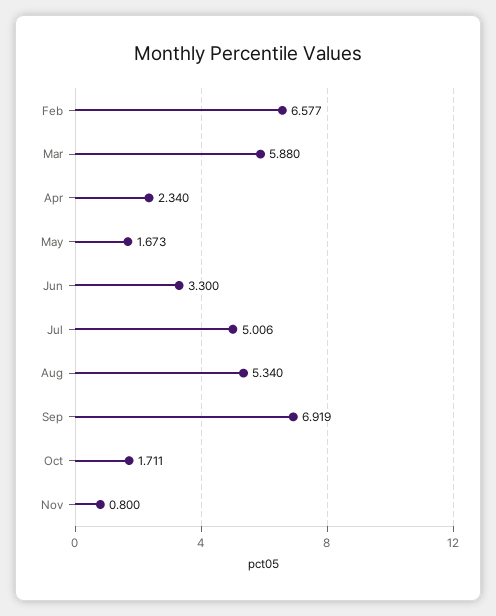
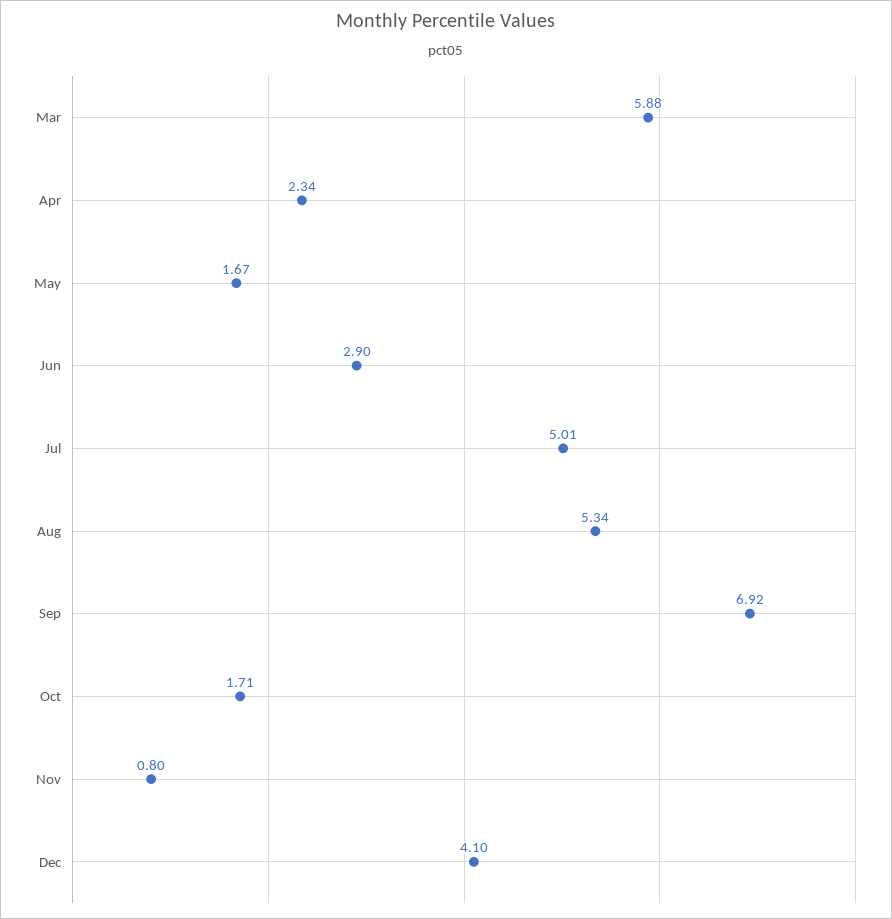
Feb: 6.577 -> none
Jun: 3.3 -> 2.9
Dec: none -> 4.1

